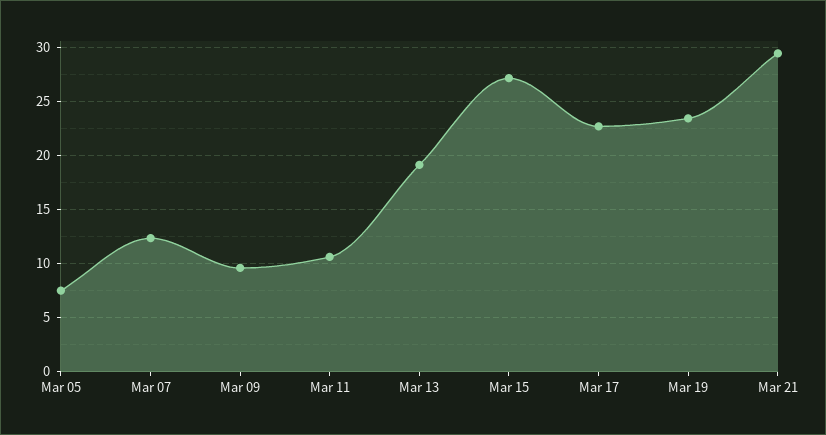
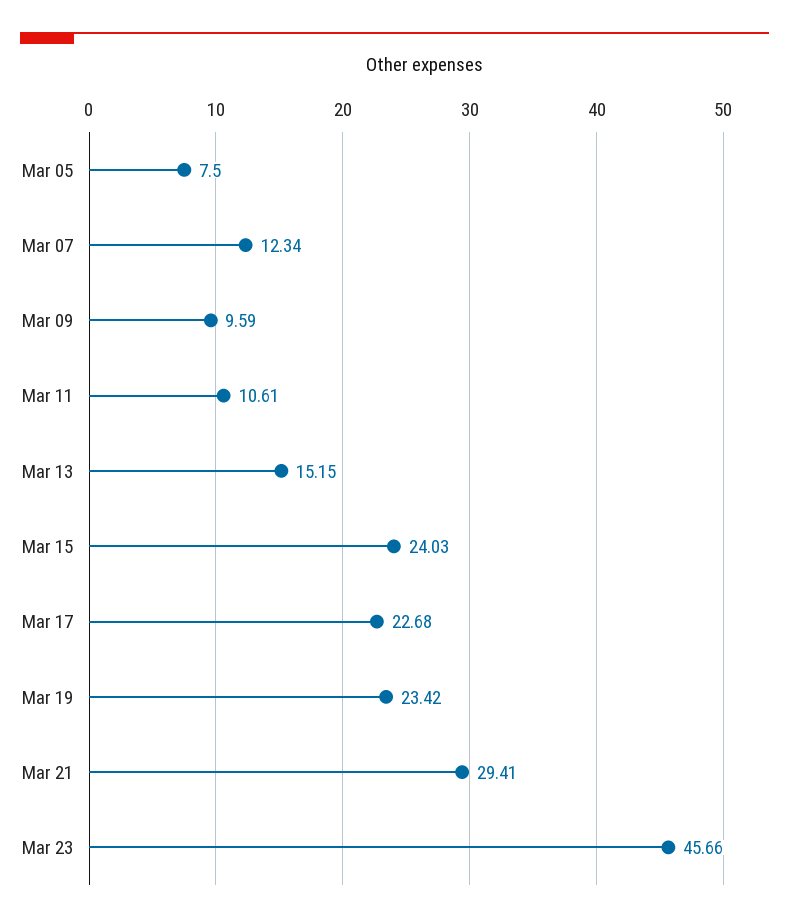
Mar 13: 19 -> 15.15
Mar 15: 27 -> 24.03
Mar 23: none -> 45.66

